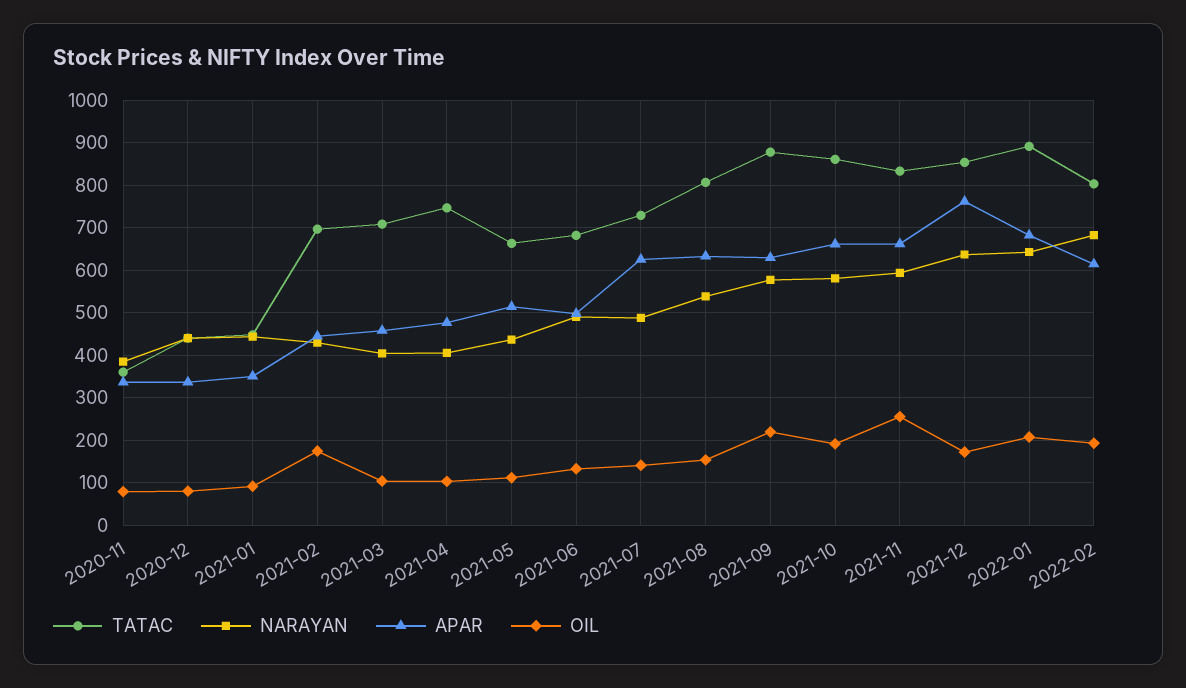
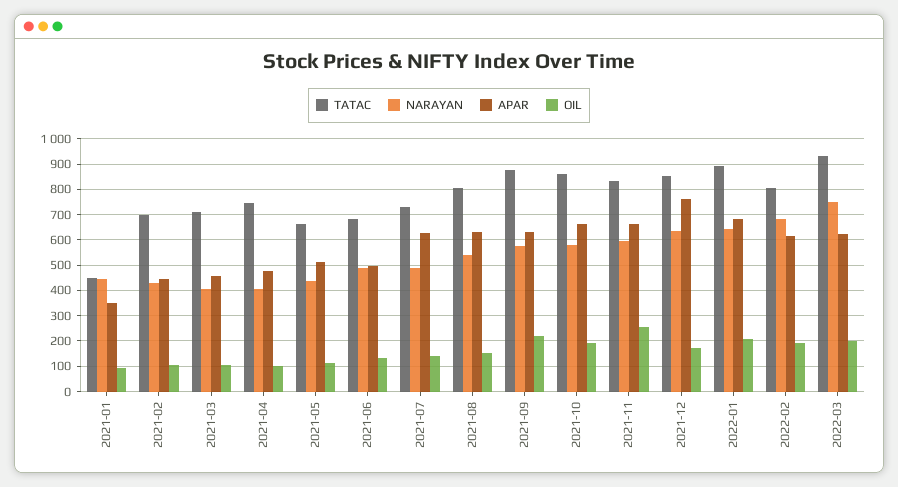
TATAC, 2020-11: 360 -> none
NARAYAN, 2020-11: 380 -> none
APAR, 2020-11: 340 -> none
OIL, 2020-11: 80 -> none
TATAC, 2020-12: 440 -> none
NARAYAN, 2020-12: 440 -> none
APAR, 2020-12: 340 -> none
OIL, 2020-12: 80 -> none
OIL, 2021-02: 180 -> 100
TATAC, 2022-03: none -> 925
NARAYAN, 2022-03: none -> 750
APAR, 2022-03: none -> 625
OIL, 2022-03: none -> 200

